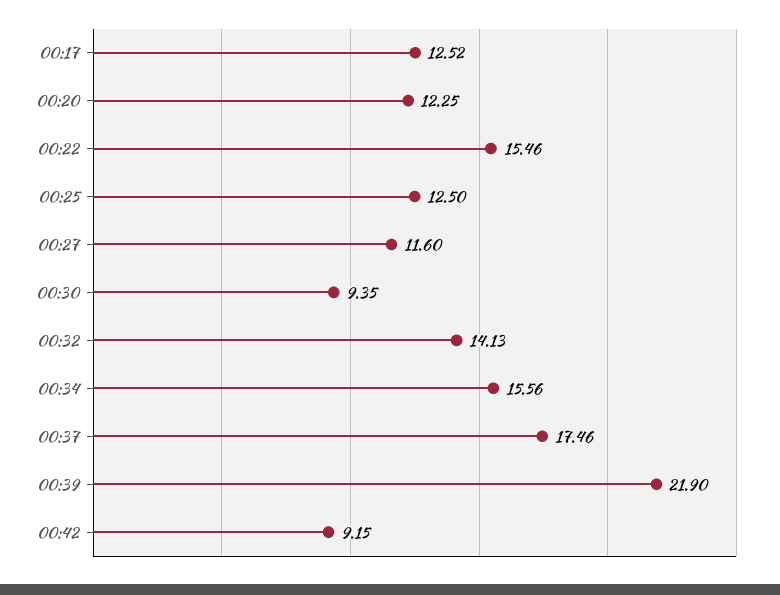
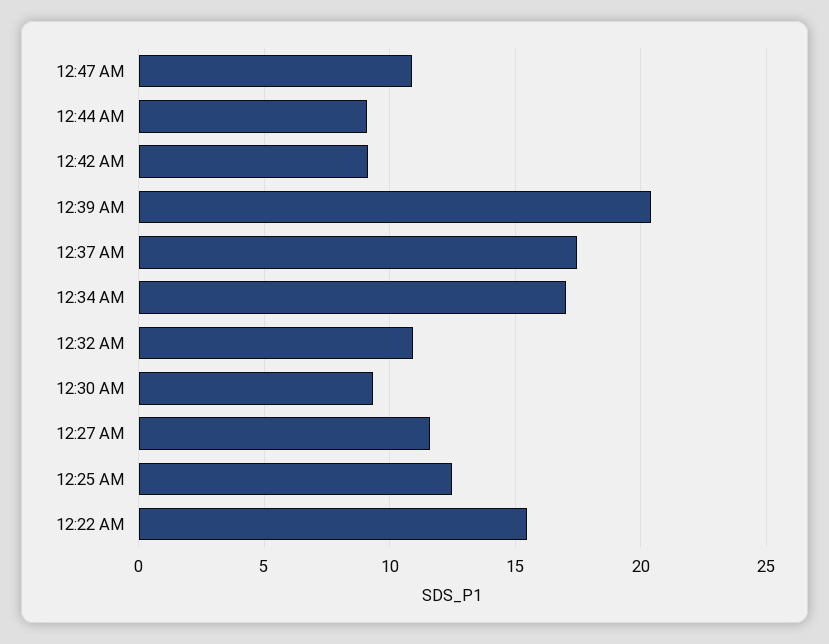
00:17: 12.52 -> none
00:20: 12.25 -> none
00:32: 14.13 -> 11
00:34: 15.56 -> 17
00:39: 21.9 -> 20.5
12:47 AM: none -> 11
12:44 AM: none -> 9

